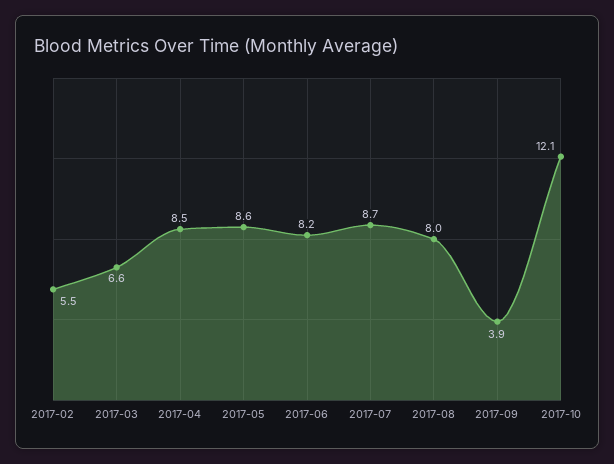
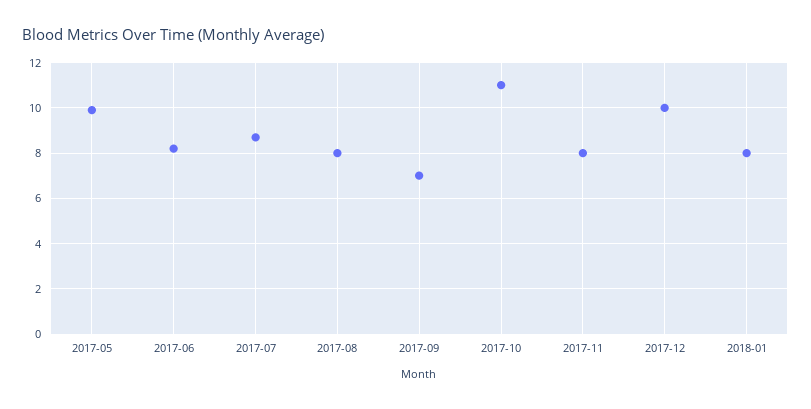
2017-02: 5.5 -> none
2017-03: 6.6 -> none
2017-04: 8.5 -> none
2017-05: 8.6 -> 10
2017-09: 3.9 -> 7
2017-10: 12.1 -> 11
2017-11: none -> 8
2017-12: none -> 10
2018-01: none -> 8

